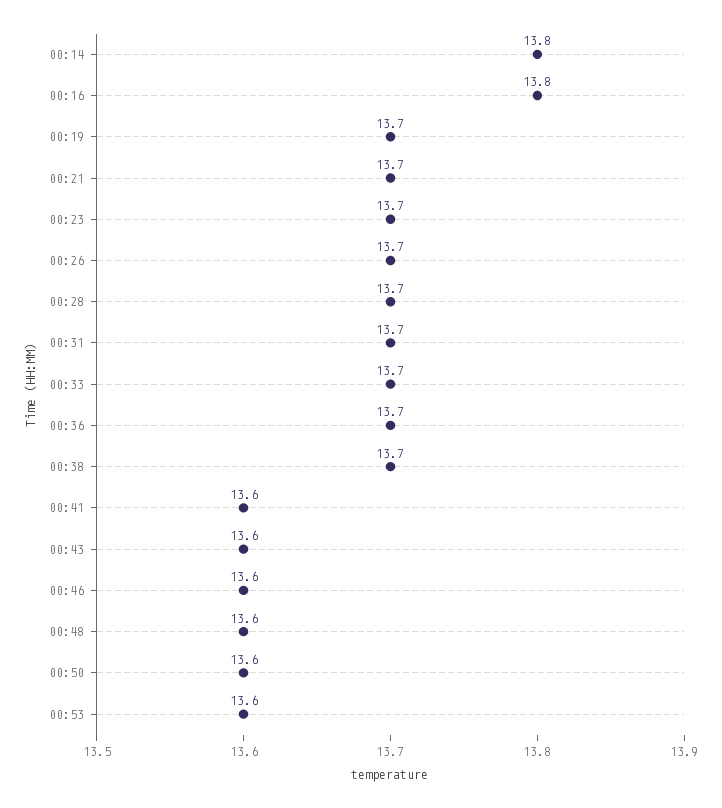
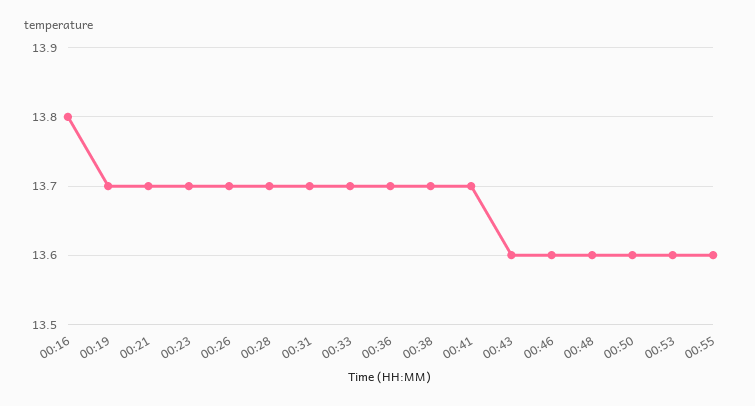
00:14: 13.8 -> none
00:41: 13.6 -> 13.7
00:55: none -> 13.6

